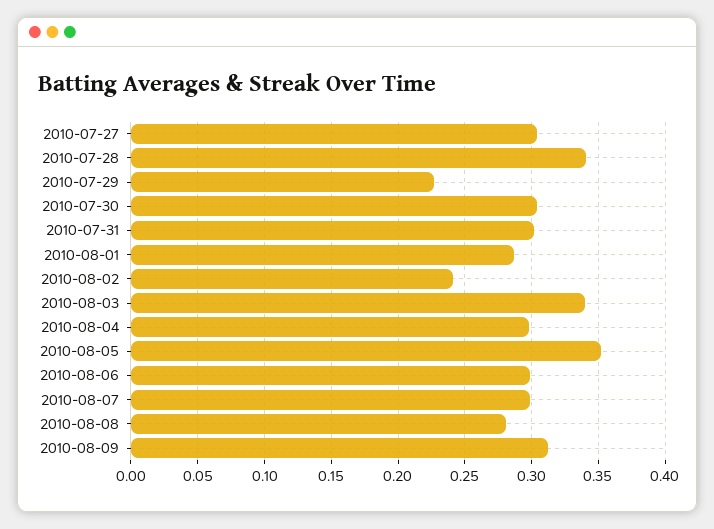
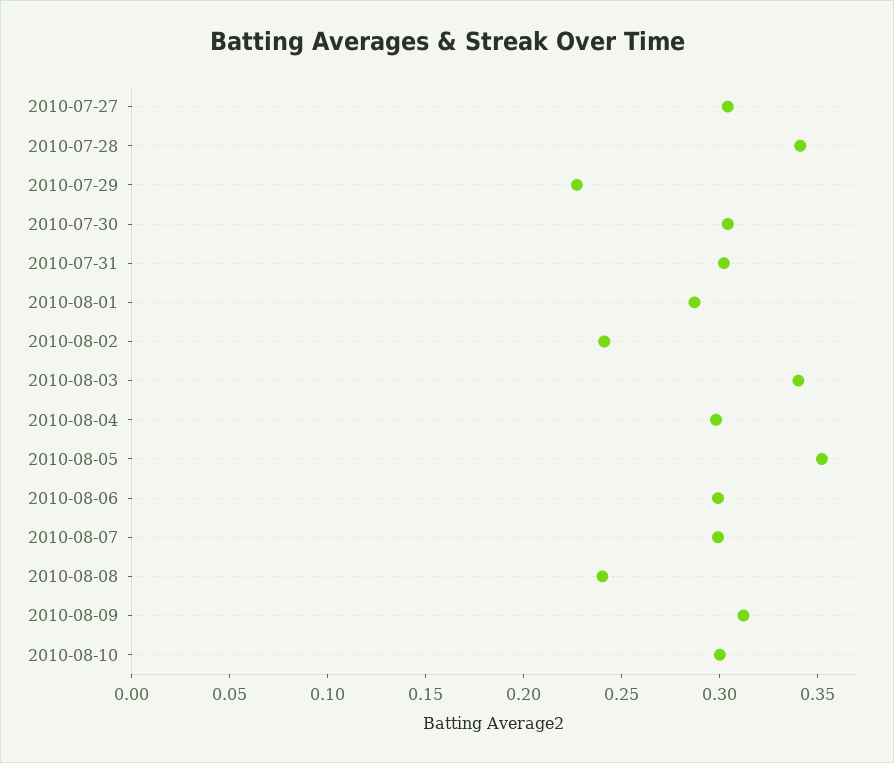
2010-08-08: 0.28 -> 0.24
2010-08-10: none -> 0.3

